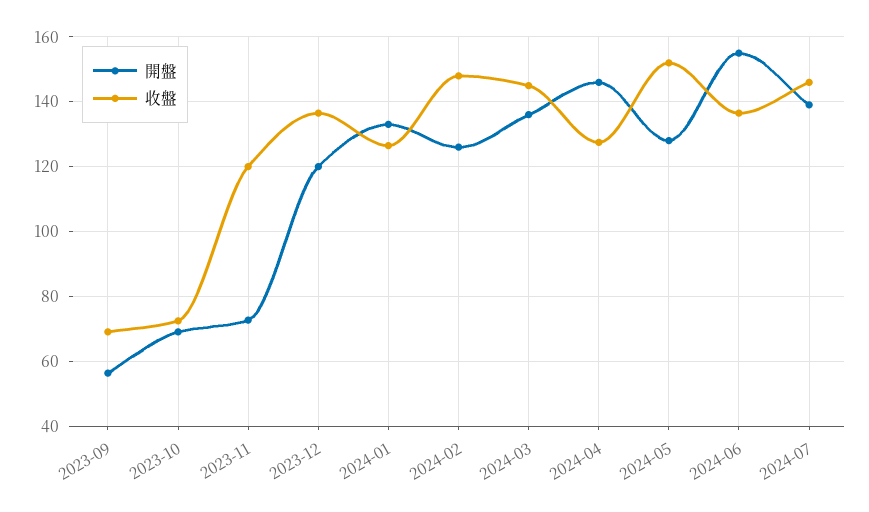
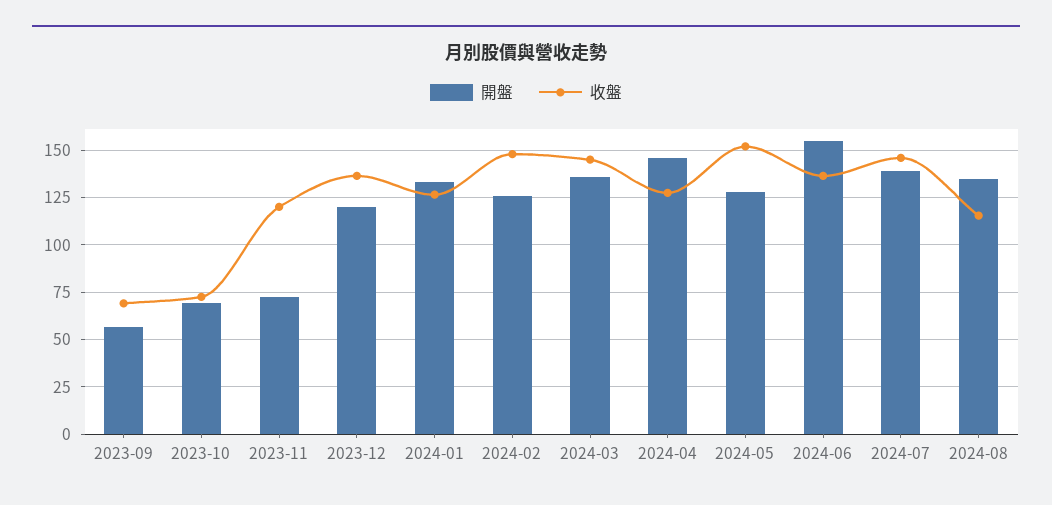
開盤, 2024-08: none -> 135
收盤, 2024-08: none -> 115

